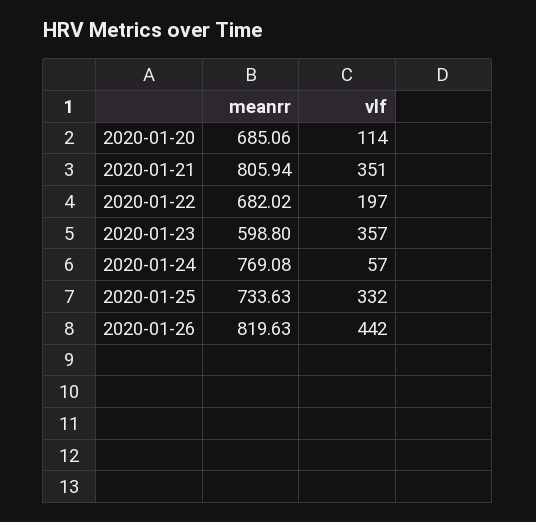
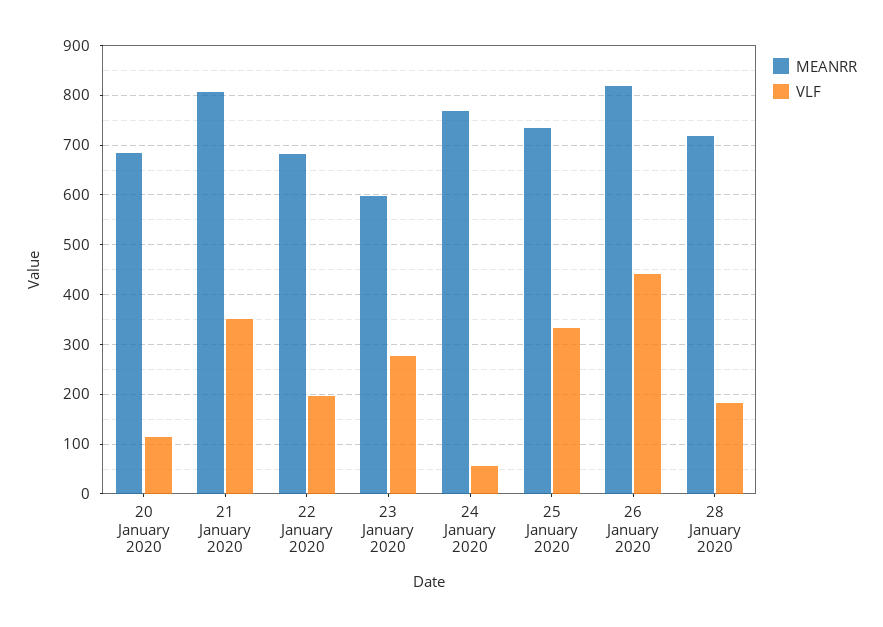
vlf, 2020-01-23: 357 -> 280
meanrr, 28 January 2020: none -> 720
vlf, 28 January 2020: none -> 180

